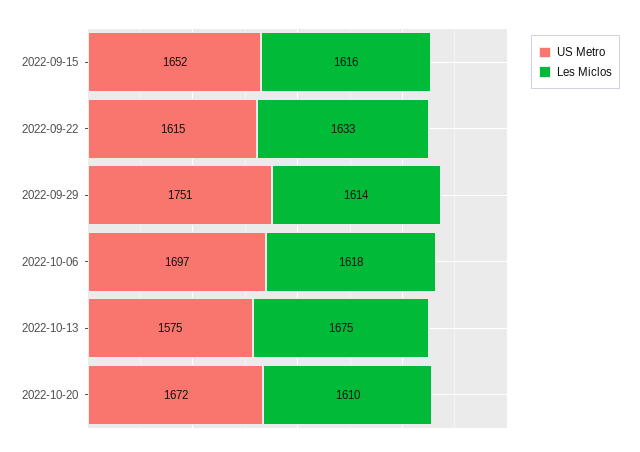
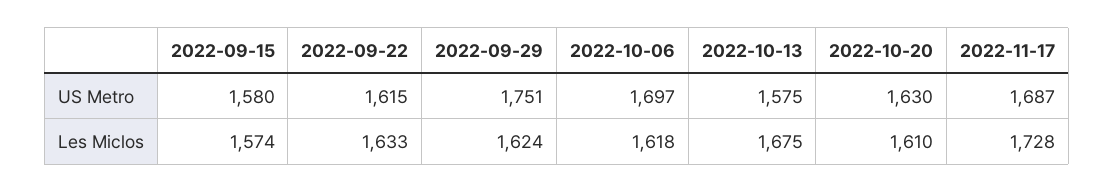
US Metro, 2022-09-15: 1652 -> 1580
Les Miclos, 2022-09-15: 1616 -> 1574
Les Miclos, 2022-09-29: 1614 -> 1624
US Metro, 2022-10-20: 1672 -> 1630
US Metro, 2022-11-17: none -> 1687
Les Miclos, 2022-11-17: none -> 1728

